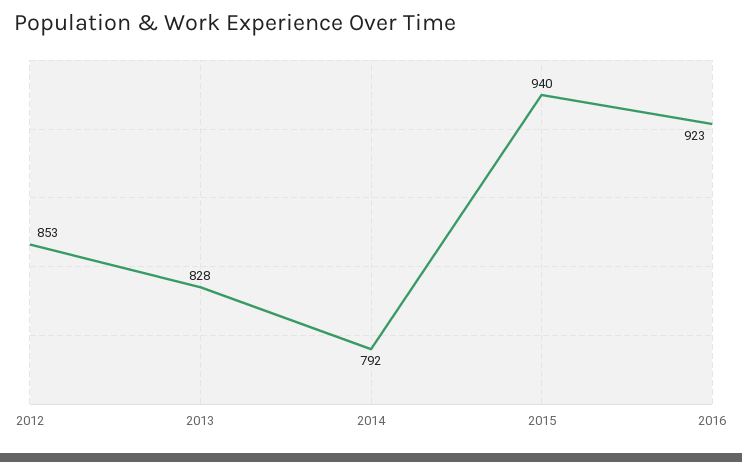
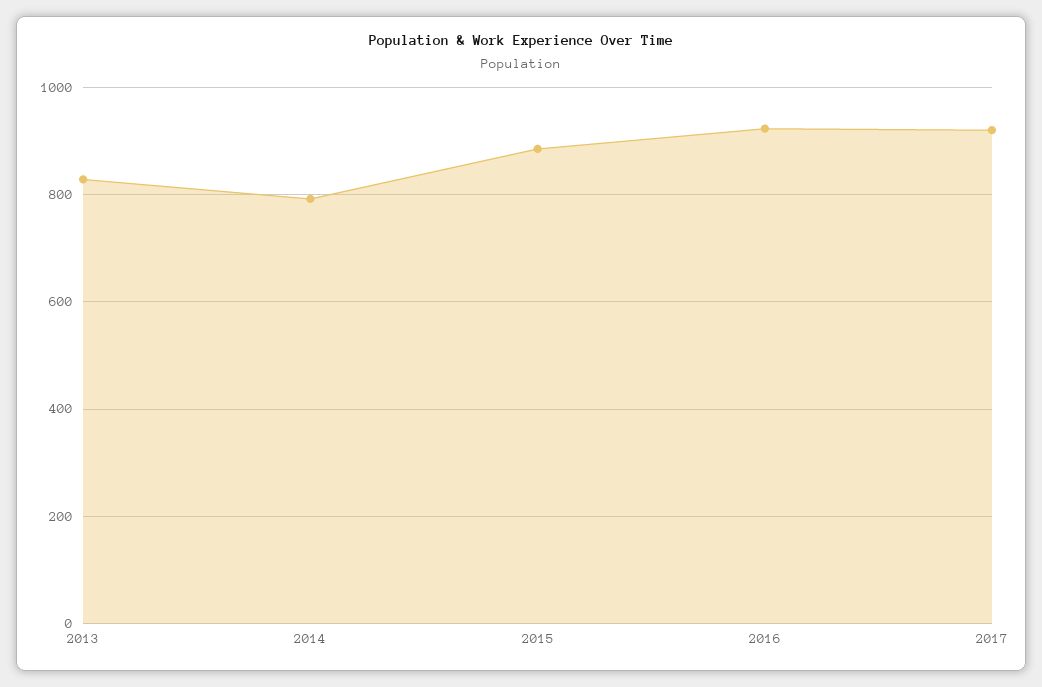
2012: 853 -> none
2015: 940 -> 880
2017: none -> 920

